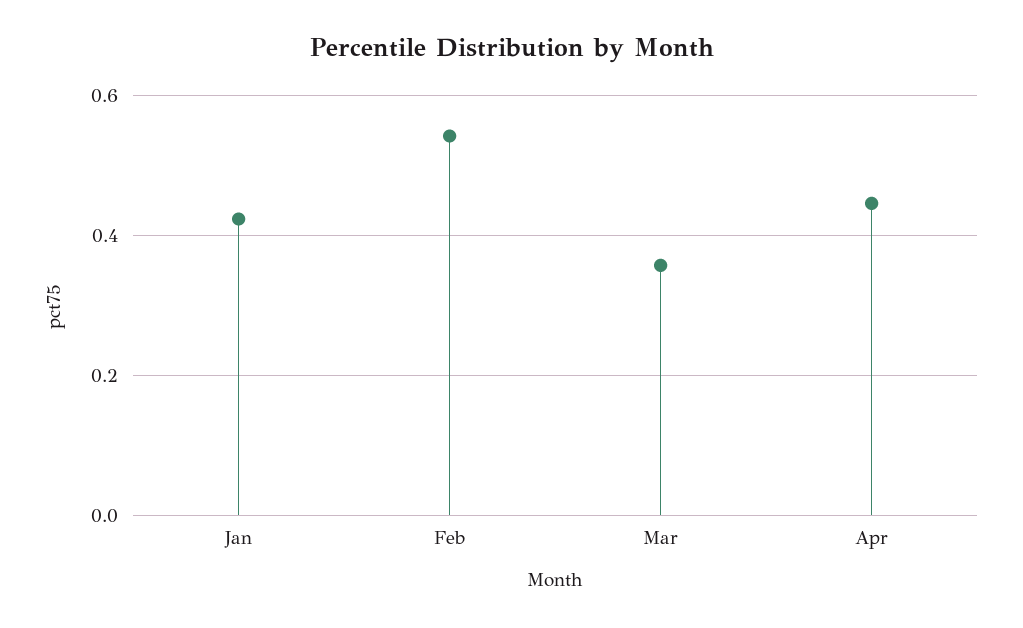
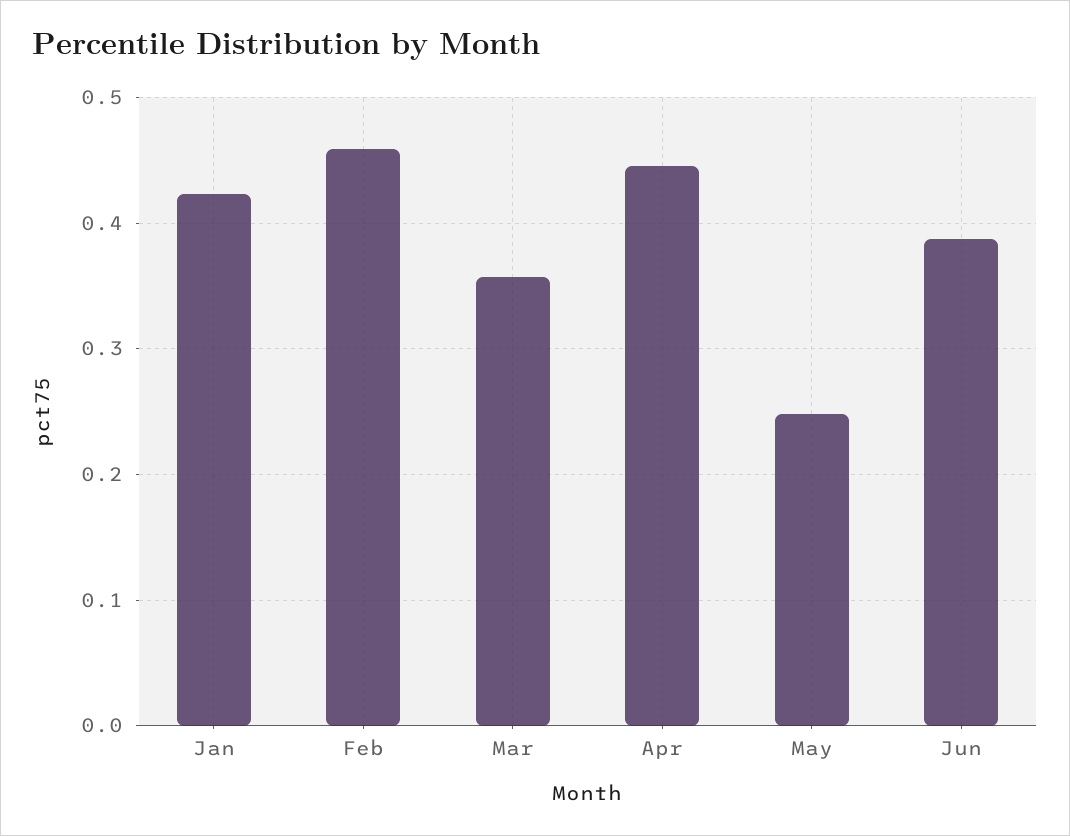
Feb: 0.54 -> 0.46
May: none -> 0.25
Jun: none -> 0.39

